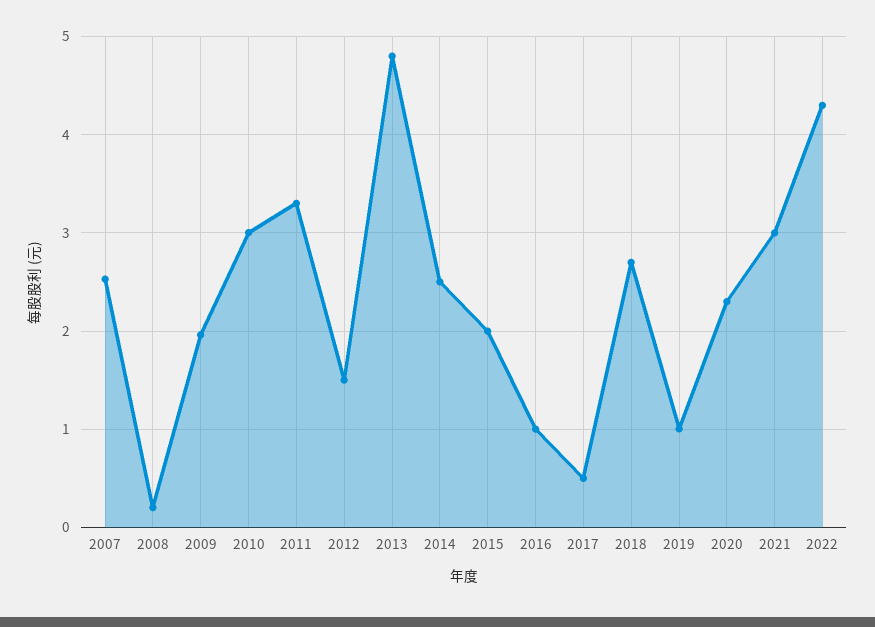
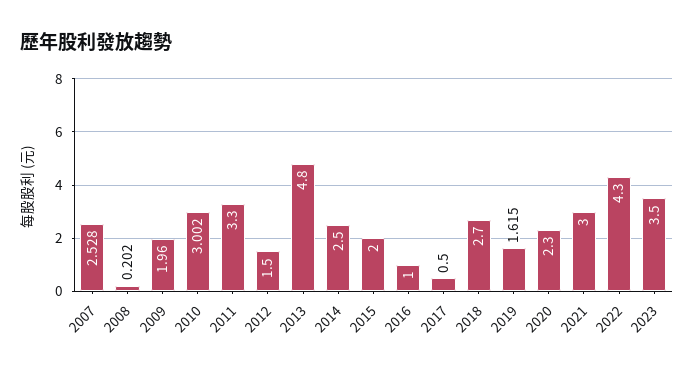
2019: 1 -> 1.615
2023: none -> 3.5

